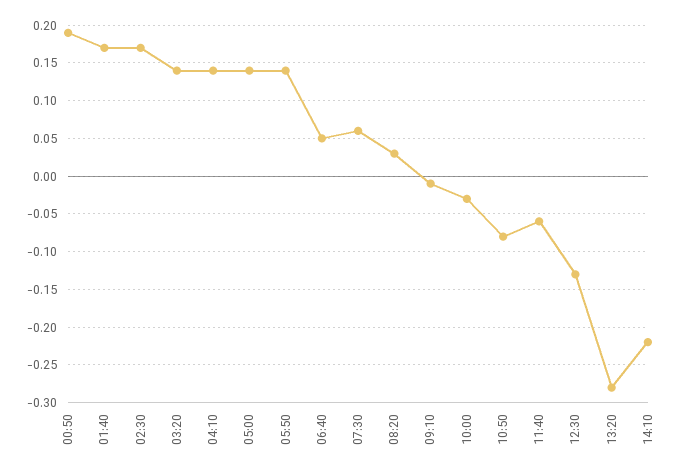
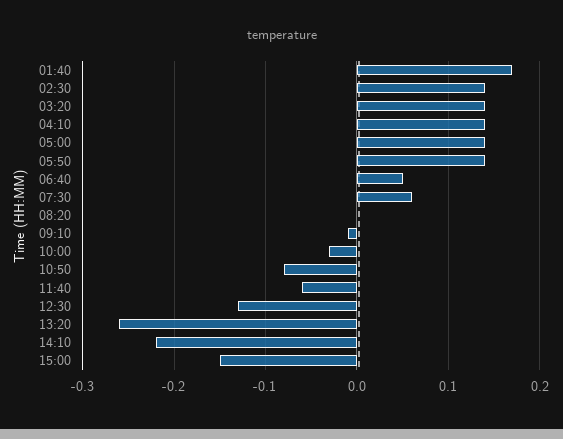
00:50: 0.19 -> none
02:30: 0.17 -> 0.14
08:20: 0.03 -> 0
13:20: -0.28 -> -0.26
15:00: none -> -0.15

